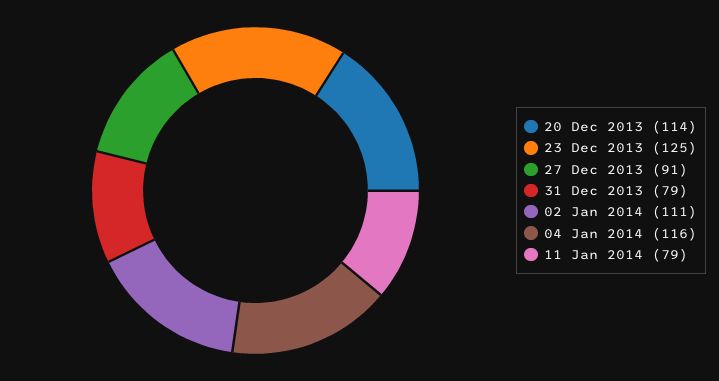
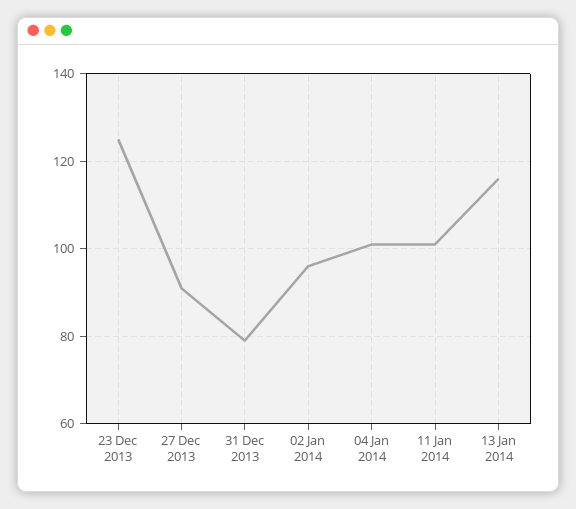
20 Dec 2013: 114 -> none
02 Jan 2014: 111 -> 95
04 Jan 2014: 116 -> 100
11 Jan 2014: 79 -> 100
13 Jan 2014: none -> 115

